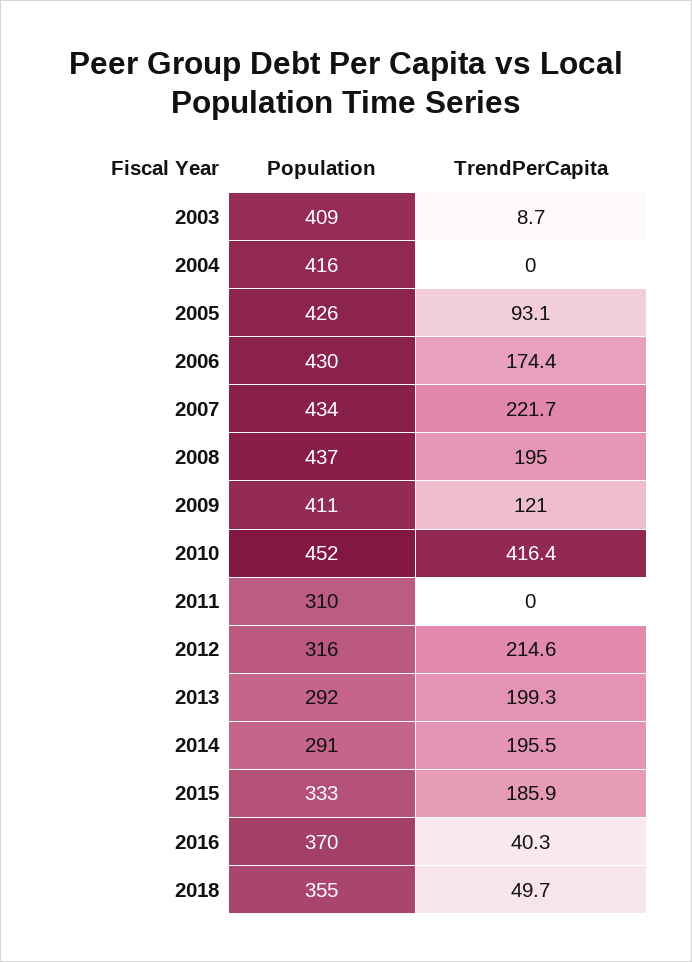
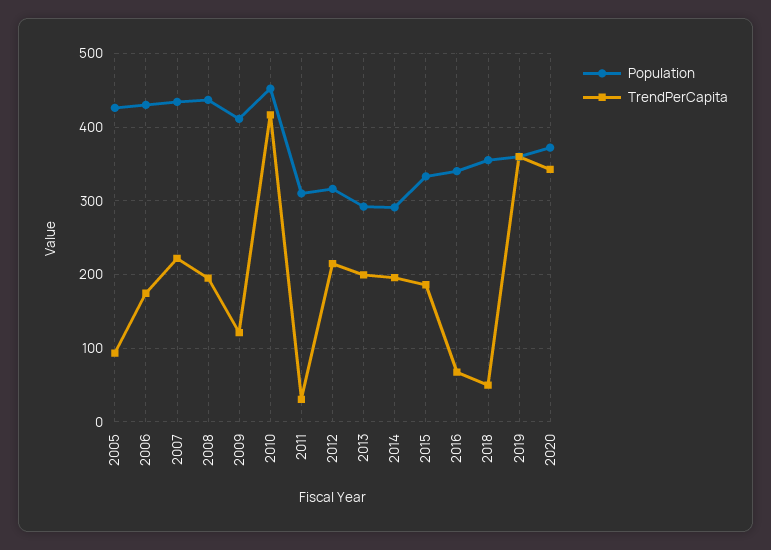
Population, 2003: 409 -> none
TrendPerCapita, 2003: 8.7 -> none
Population, 2004: 416 -> none
TrendPerCapita, 2004: 0 -> none
TrendPerCapita, 2011: 0 -> 30
Population, 2016: 370 -> 340
TrendPerCapita, 2016: 40.3 -> 70
Population, 2019: none -> 360
TrendPerCapita, 2019: none -> 360
Population, 2020: none -> 370
TrendPerCapita, 2020: none -> 340

